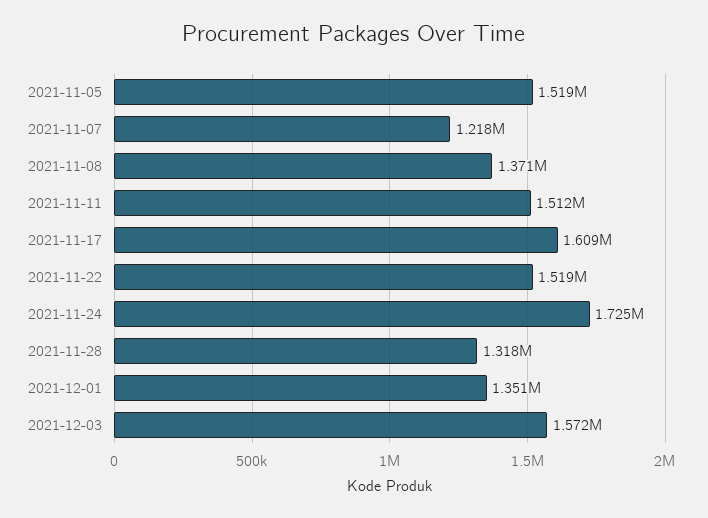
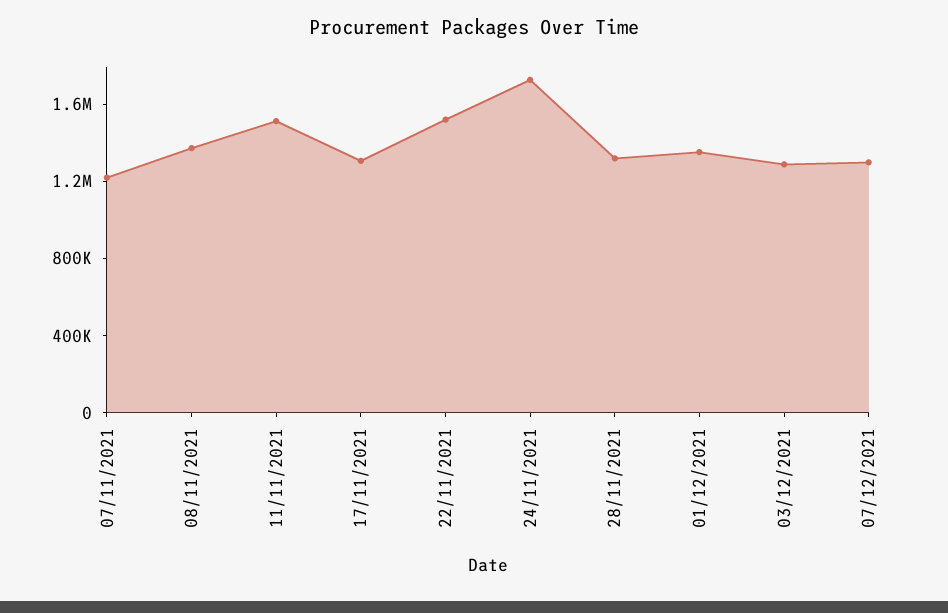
2021-11-05: 1519000 -> none
2021-11-17: 1609000 -> 1300000
2021-12-03: 1572000 -> 1300000
07/12/2021: none -> 1300000

